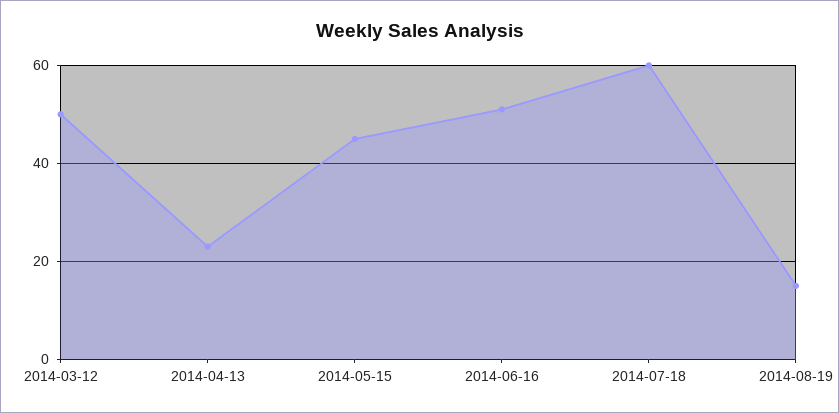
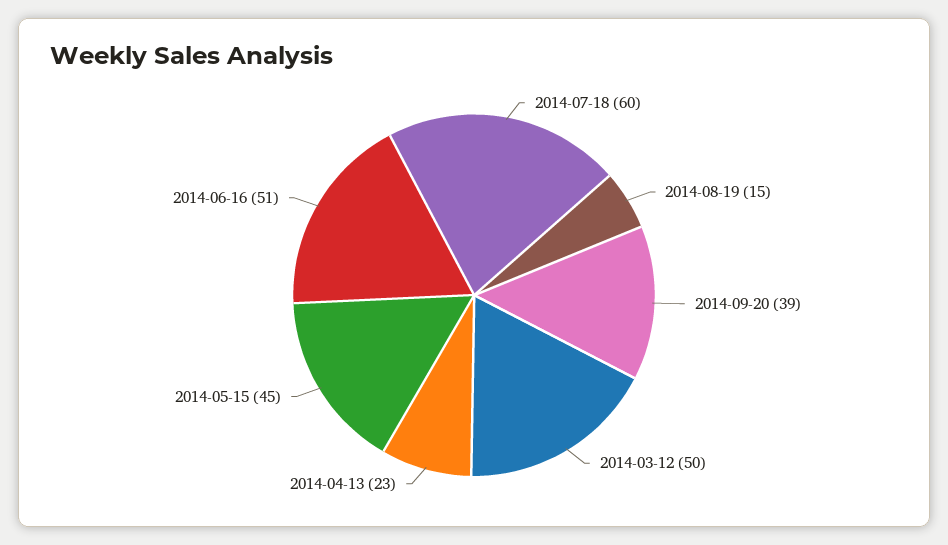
2014-09-20: none -> 39

